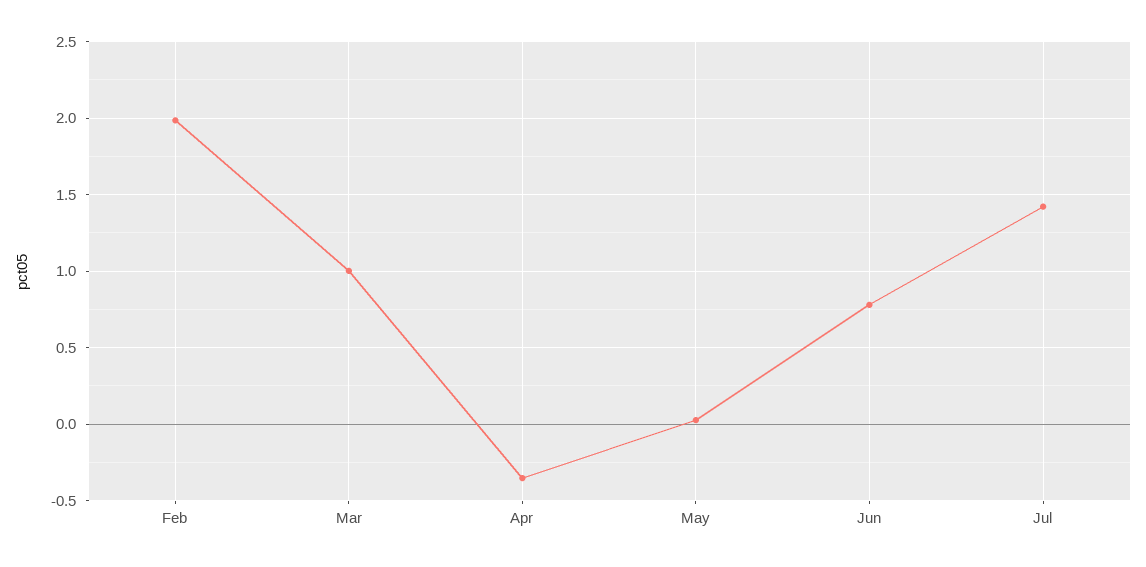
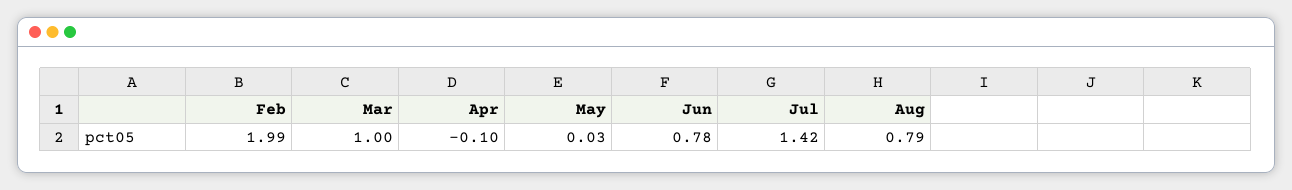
Apr: -0.35 -> -0.1
Aug: none -> 0.79

